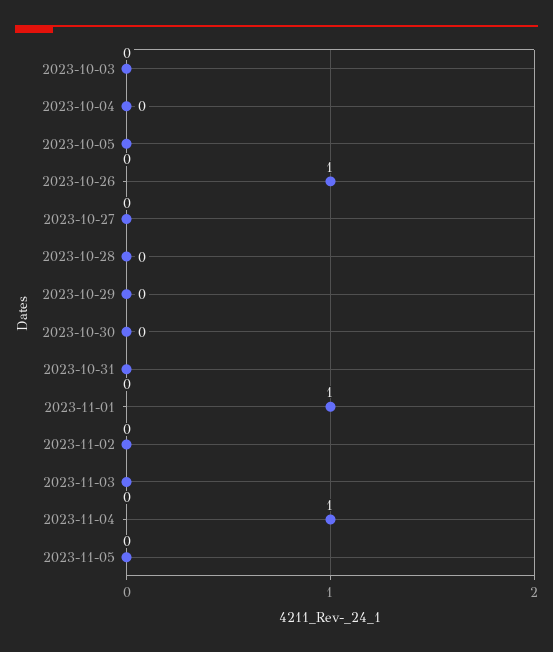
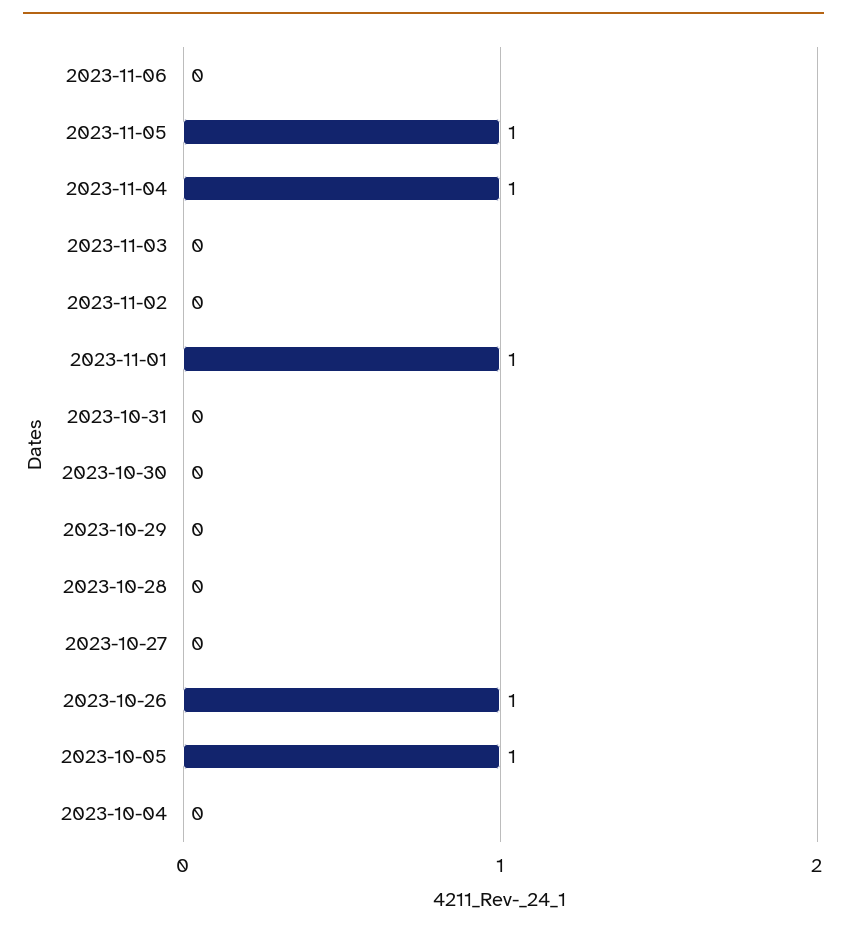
2023-10-03: 0 -> none
2023-10-05: 0 -> 1
2023-11-05: 0 -> 1
2023-11-06: none -> 0

